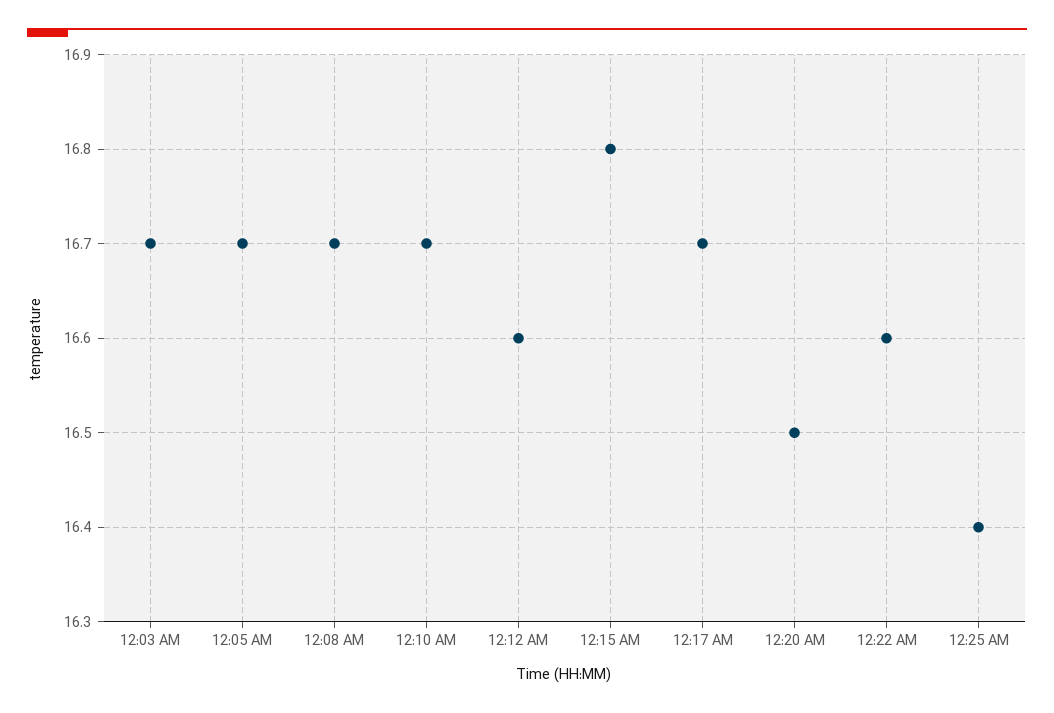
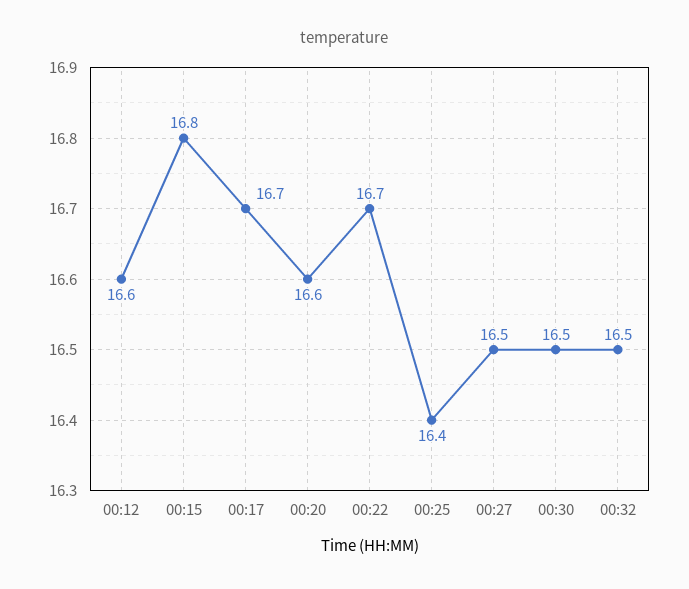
12:03 AM: 16.7 -> none
12:05 AM: 16.7 -> none
12:08 AM: 16.7 -> none
12:10 AM: 16.7 -> none
12:20 AM: 16.5 -> 16.6
12:22 AM: 16.6 -> 16.7
00:27: none -> 16.5
00:30: none -> 16.5
00:32: none -> 16.5

